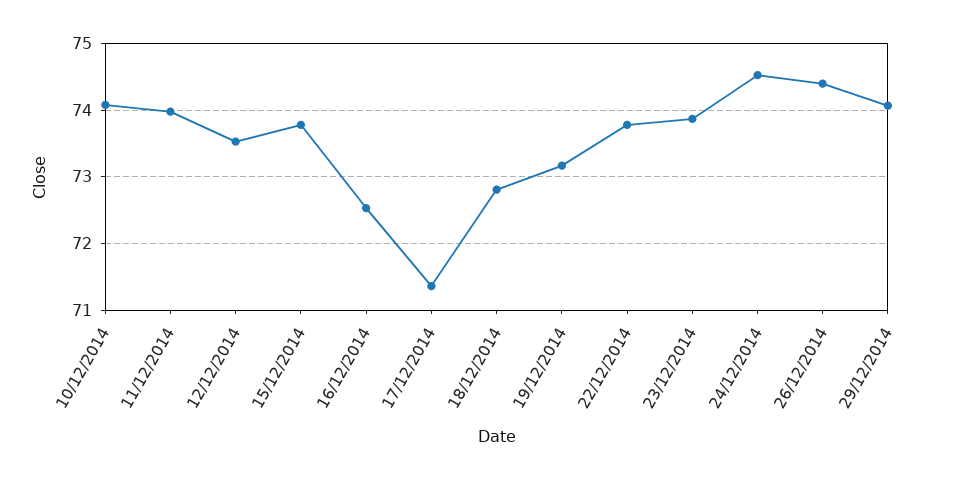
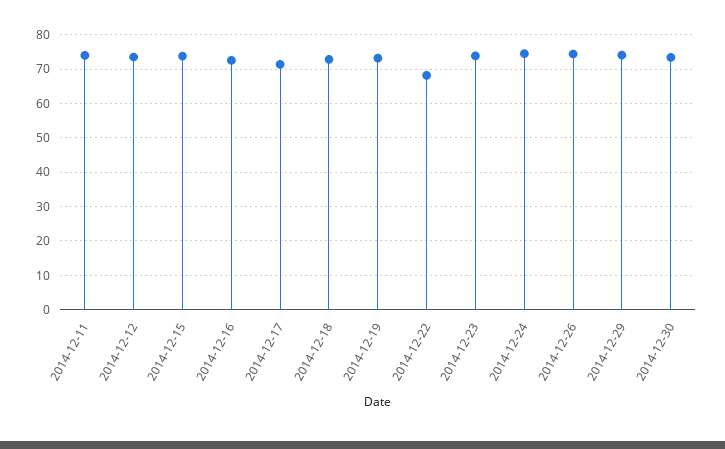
10/12/2014: 74.1 -> none
22/12/2014: 73.8 -> 68
2014-12-30: none -> 74

